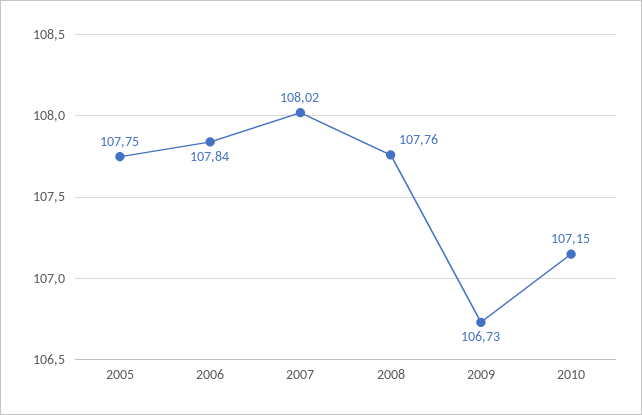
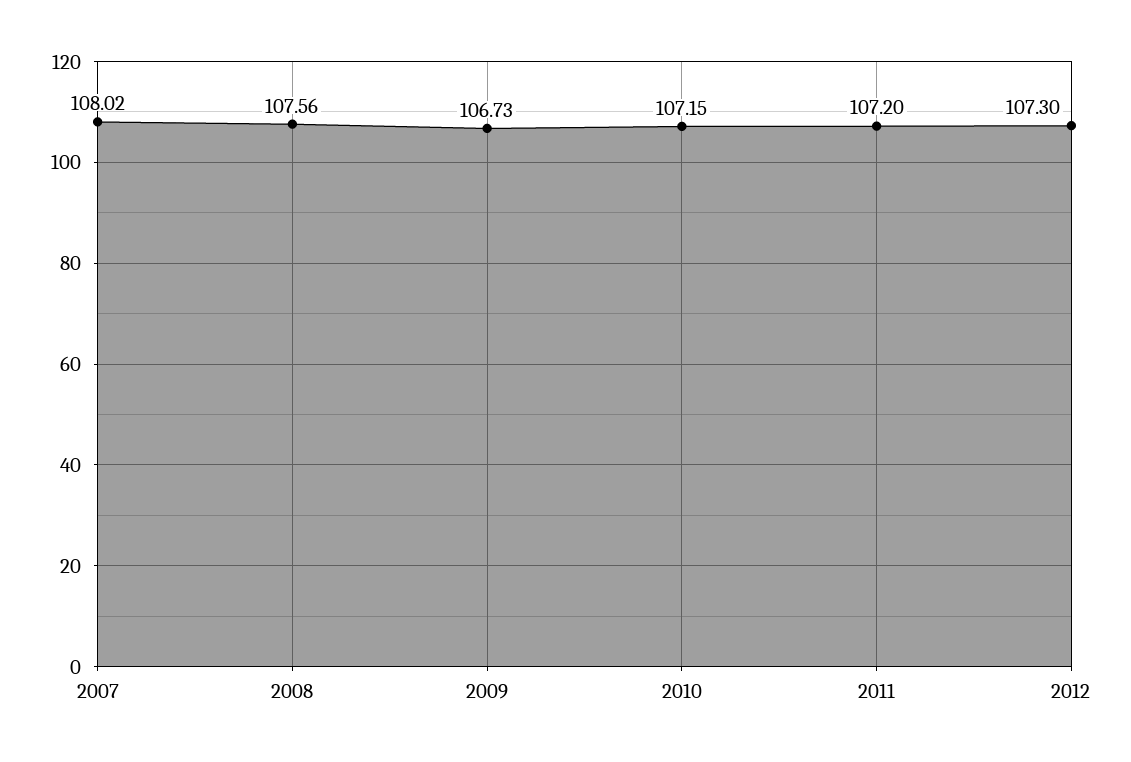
2005: 107.75 -> none
2006: 107.84 -> none
2008: 107.76 -> 107.56
2011: none -> 107.2
2012: none -> 107.3

